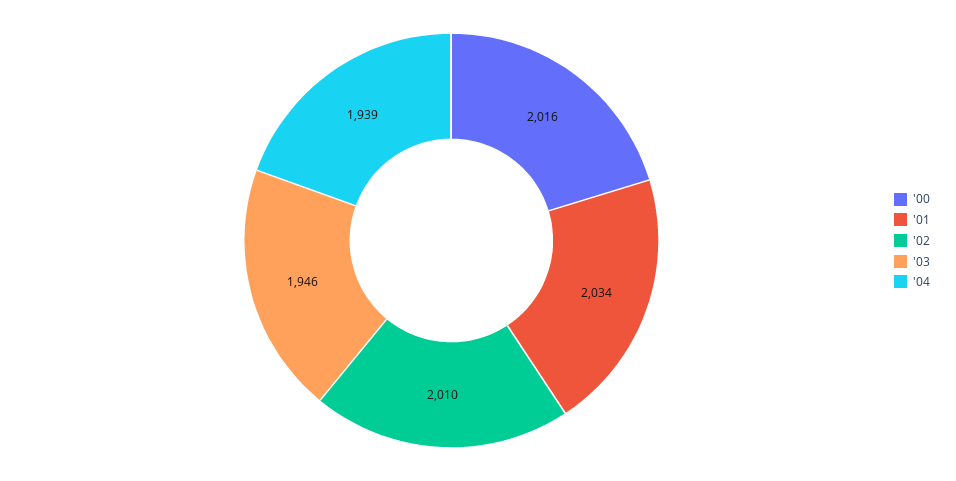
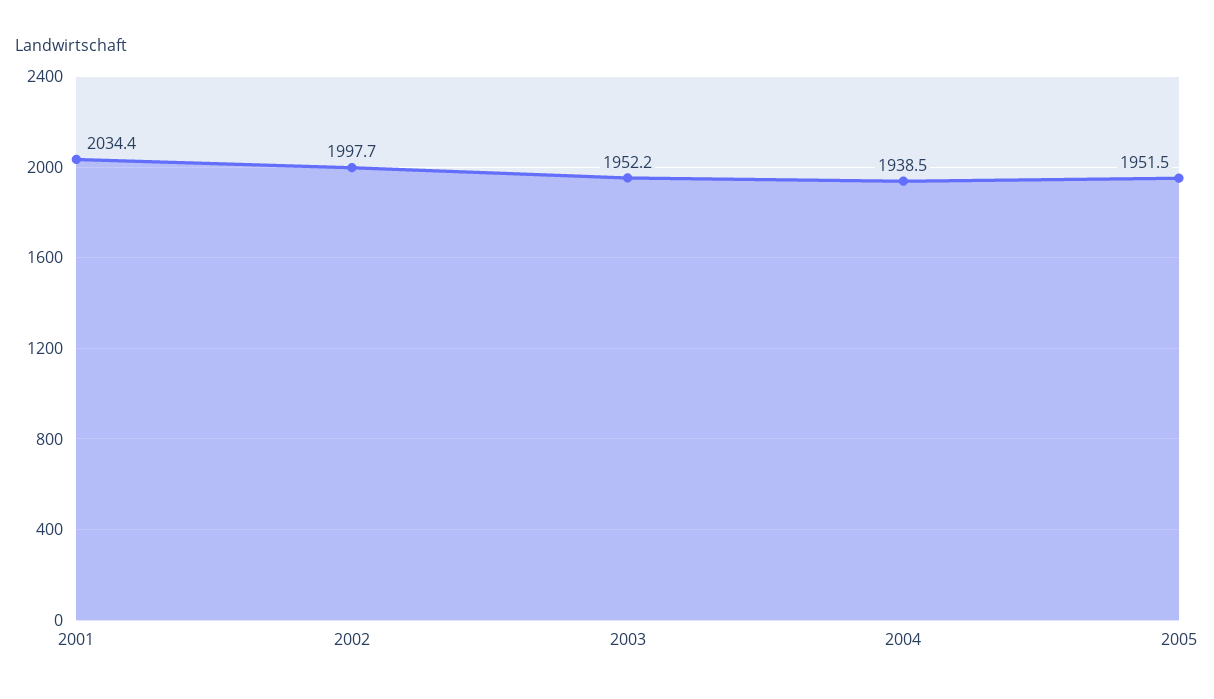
'00: 2016 -> none
'02: 2010 -> 1997.7
'03: 1946 -> 1952.2
2005: none -> 1951.5

